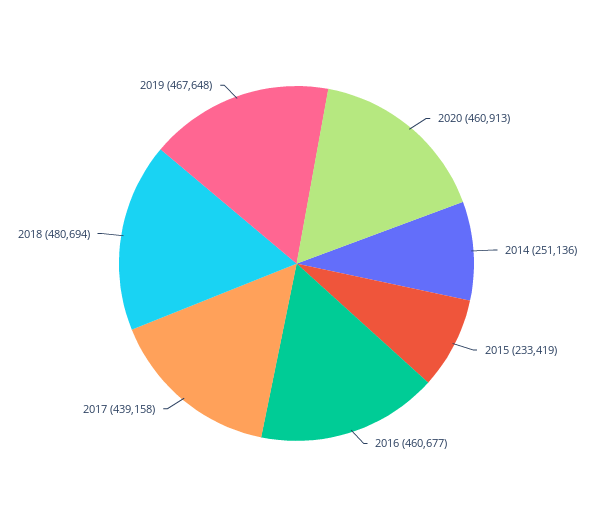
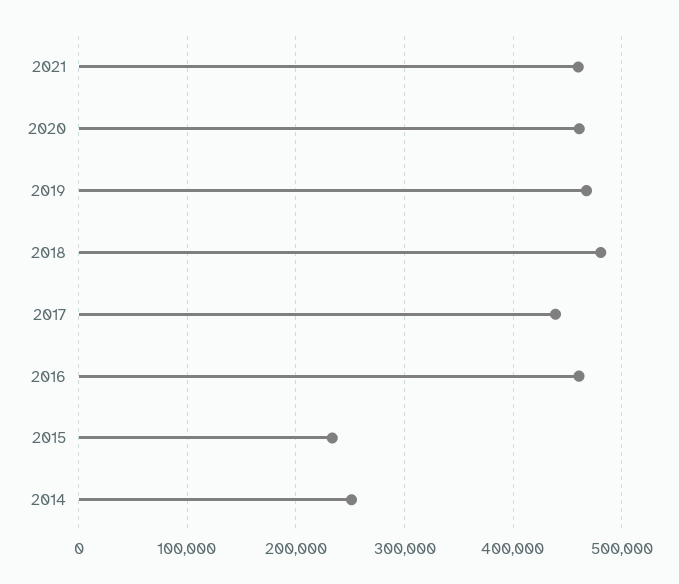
2021: none -> 460000

